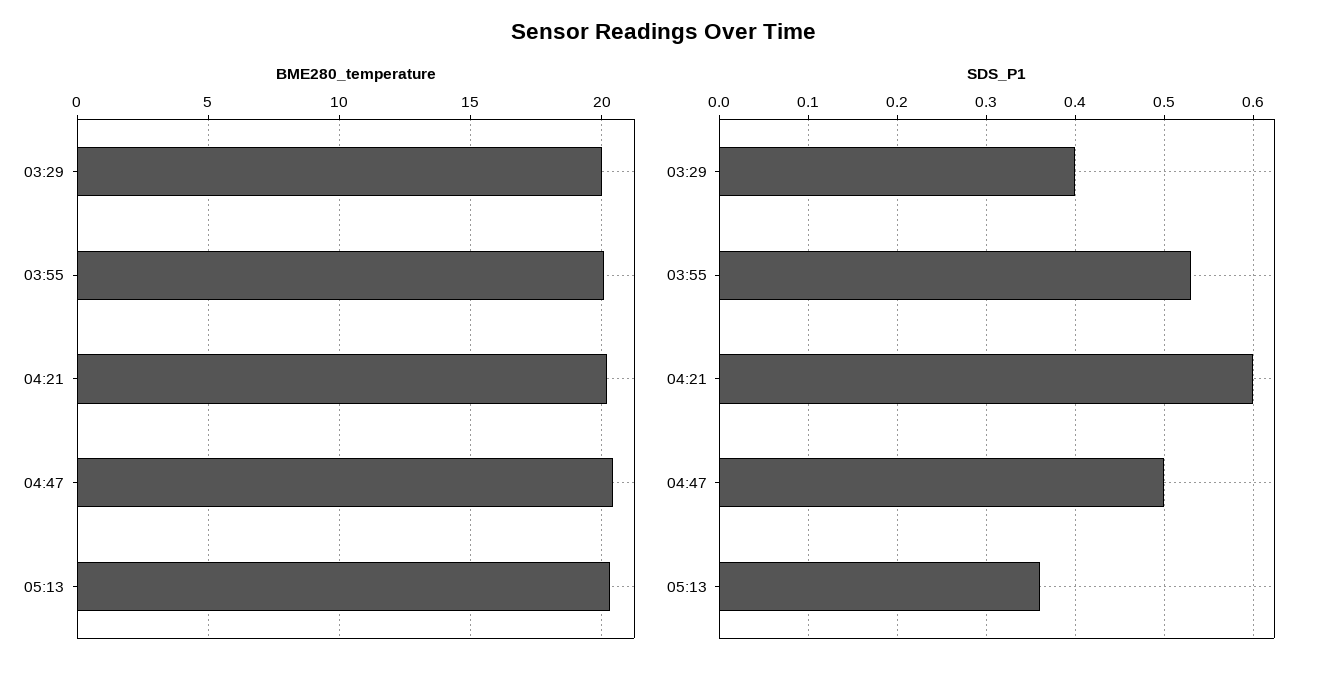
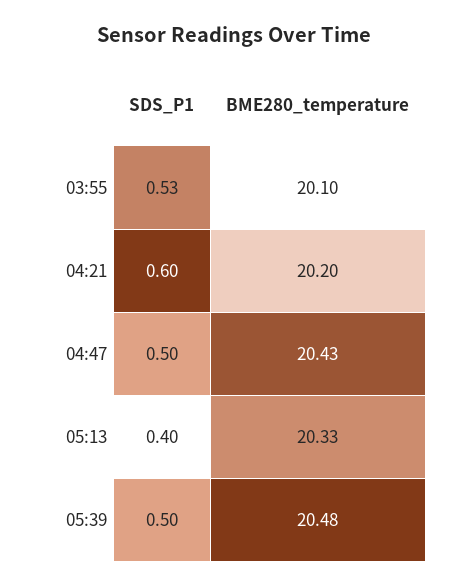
BME280_temperature, 03:29: 20 -> none
SDS_P1, 03:29: 0.4 -> none
SDS_P1, 05:13: 0.36 -> 0.4
SDS_P1, 05:39: none -> 0.5
BME280_temperature, 05:39: none -> 20.48

